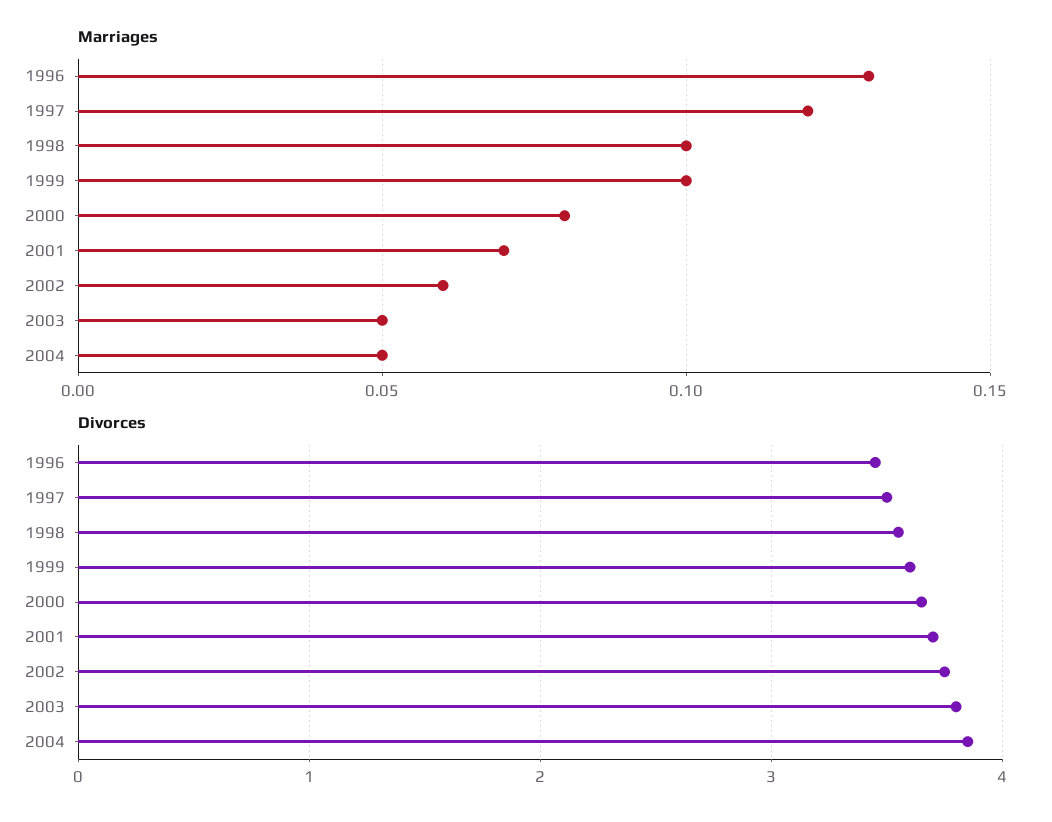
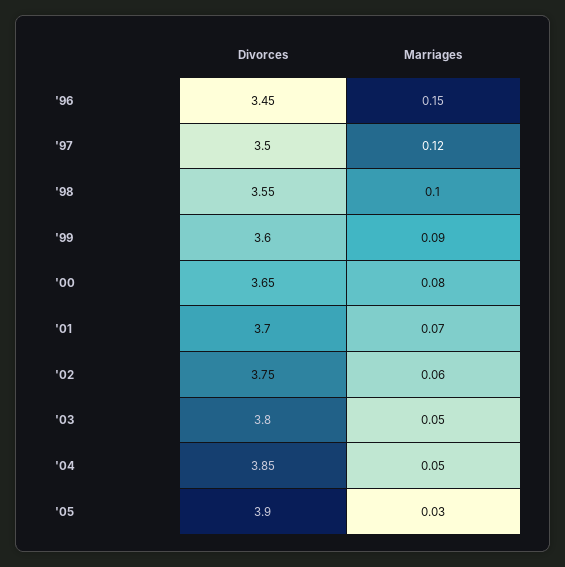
Marriages, 1996: 0.13 -> 0.15
Marriages, 1999: 0.1 -> 0.09
Divorces, '05: none -> 3.9
Marriages, '05: none -> 0.03

